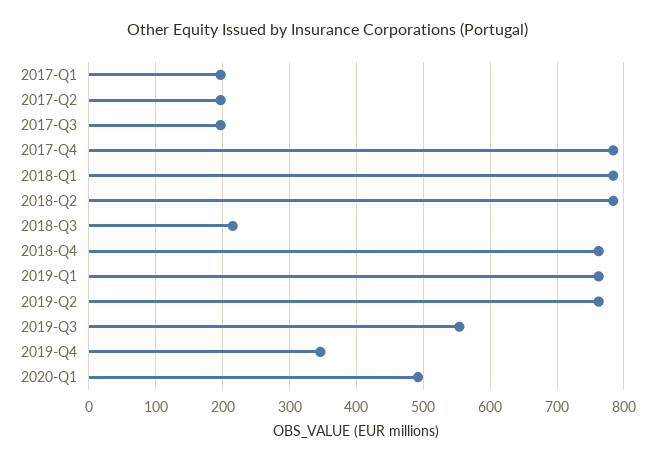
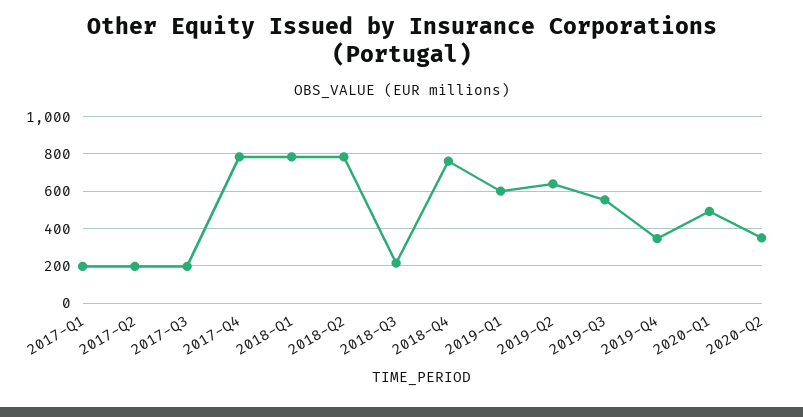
2019-Q1: 760 -> 600
2019-Q2: 760 -> 650
2020-Q2: none -> 350

